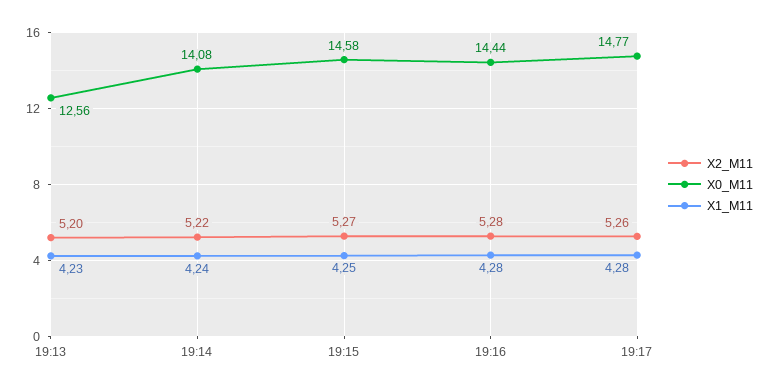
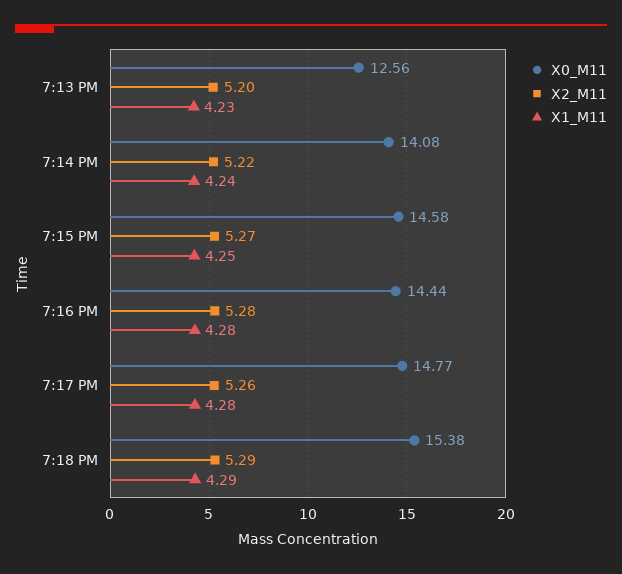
X0_M11, 7:18 PM: none -> 15.38
X2_M11, 7:18 PM: none -> 5.29
X1_M11, 7:18 PM: none -> 4.29

